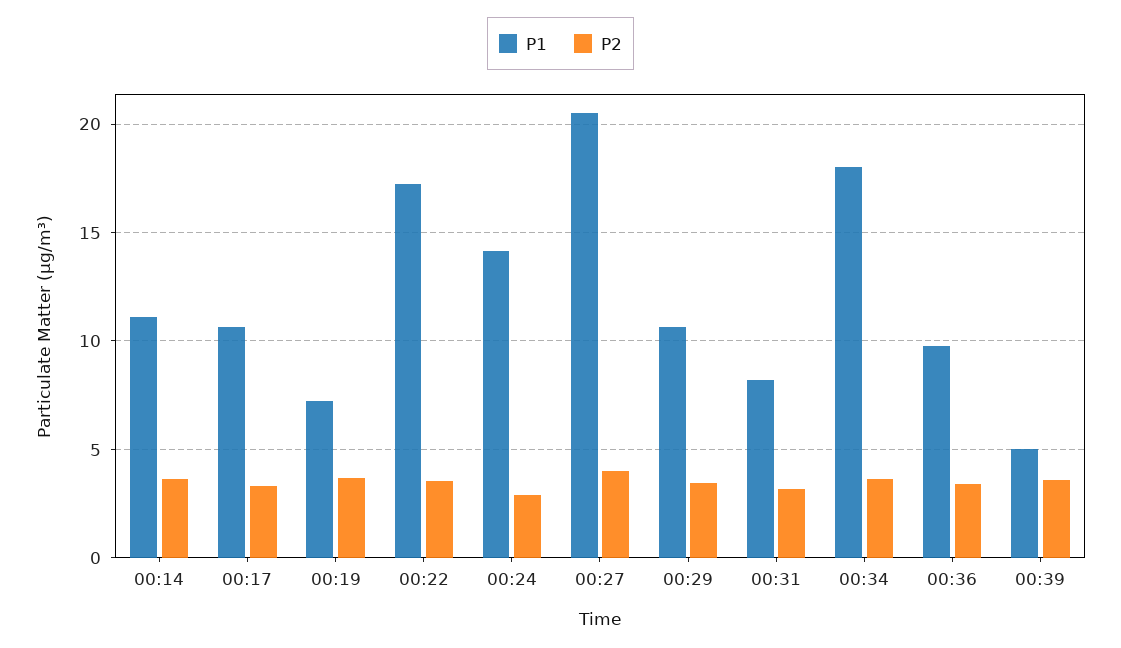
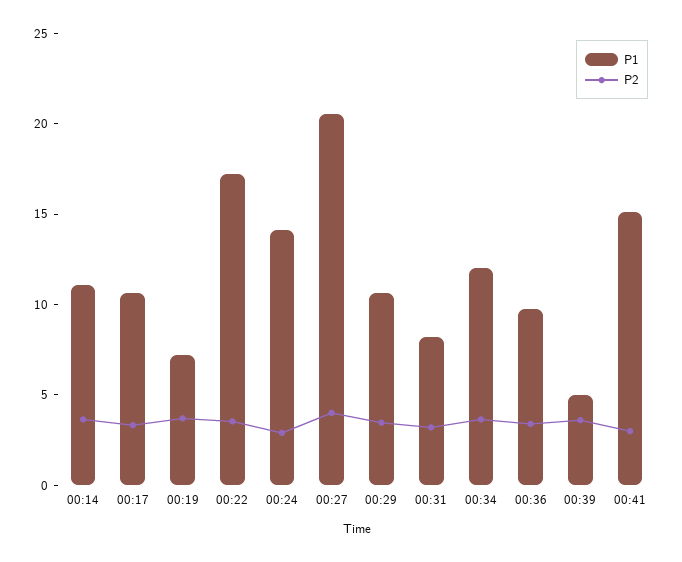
P1, 00:34: 18 -> 12
P1, 00:41: none -> 15
P2, 00:41: none -> 3

